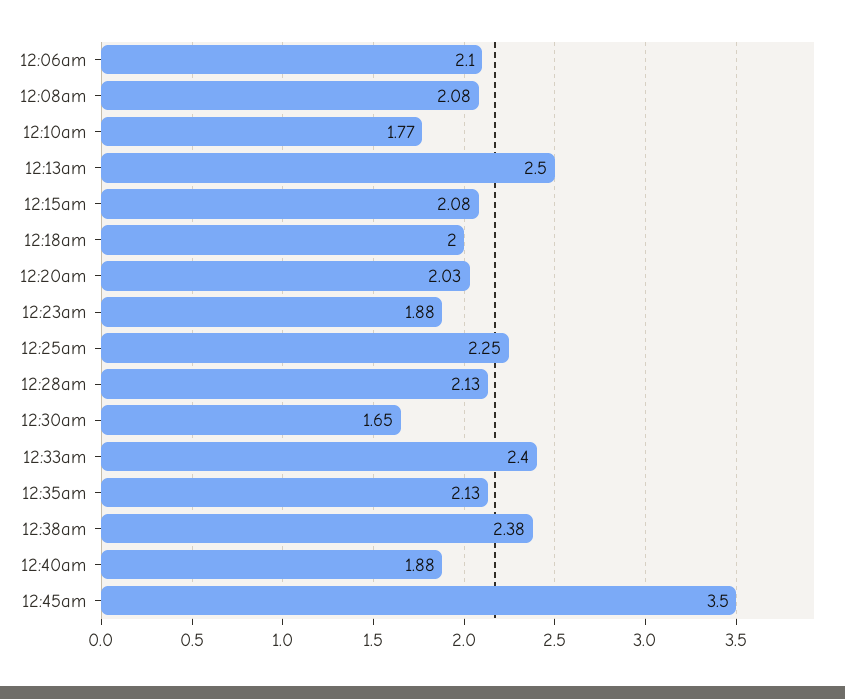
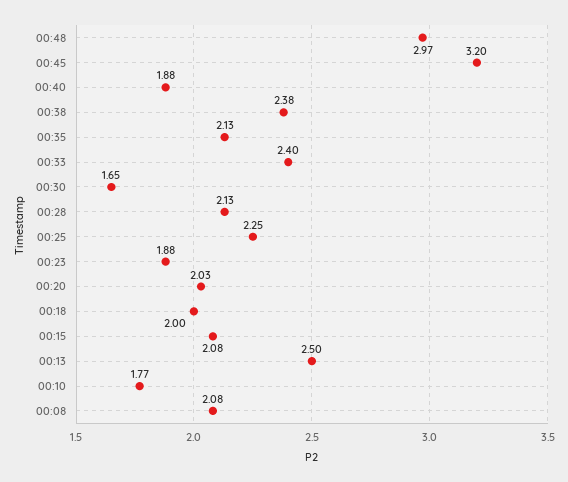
12:06am: 2.1 -> none
12:45am: 3.5 -> 3.2
00:48: none -> 2.97

